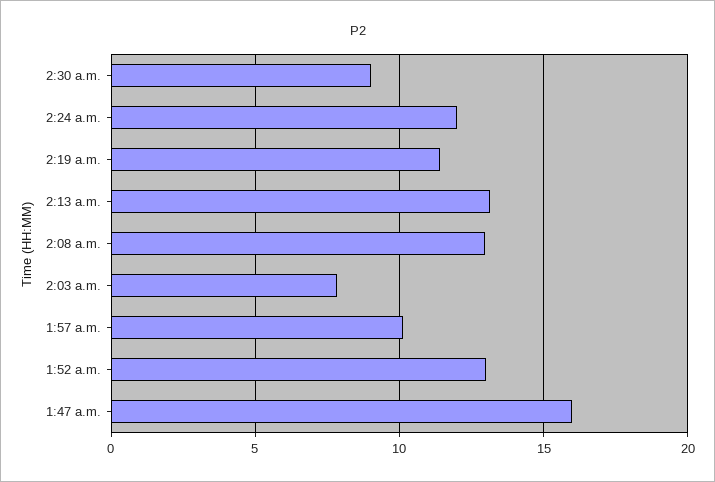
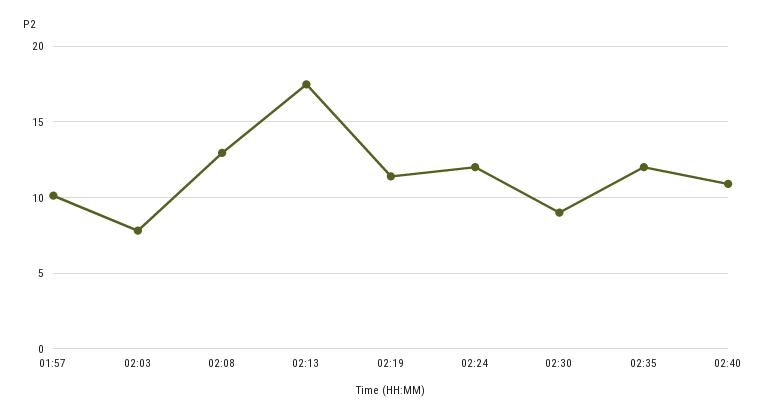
2:13 a.m.: 13 -> 17.5
1:52 a.m.: 13 -> none
1:47 a.m.: 16 -> none
02:35: none -> 12
02:40: none -> 11

